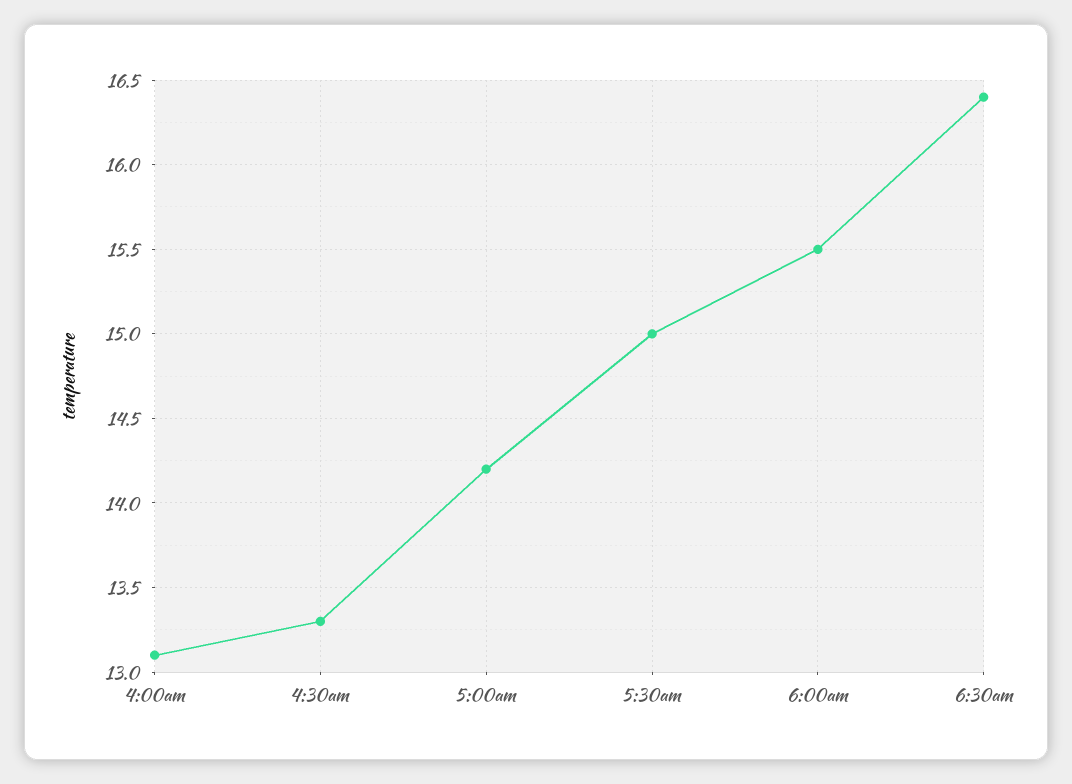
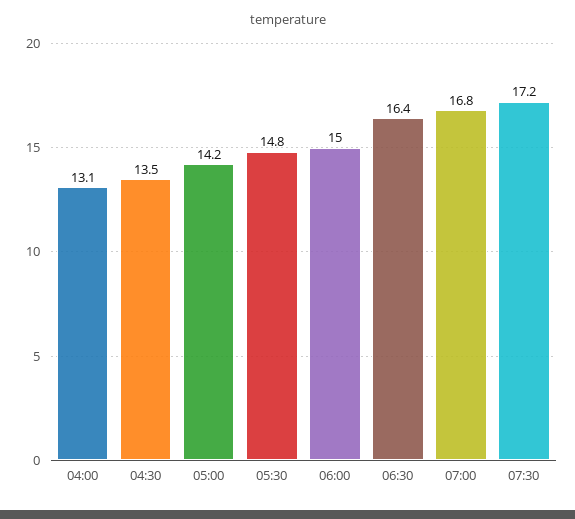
4:30am: 13.3 -> 13.5
5:30am: 15 -> 14.8
6:00am: 15.5 -> 15
07:00: none -> 16.8
07:30: none -> 17.2

